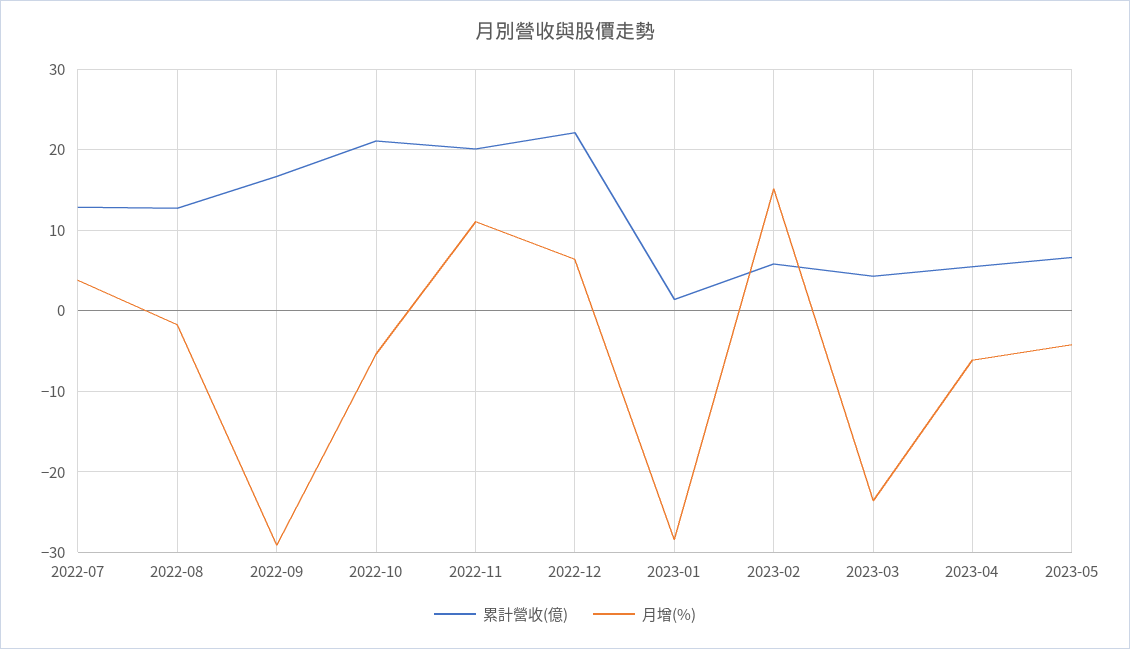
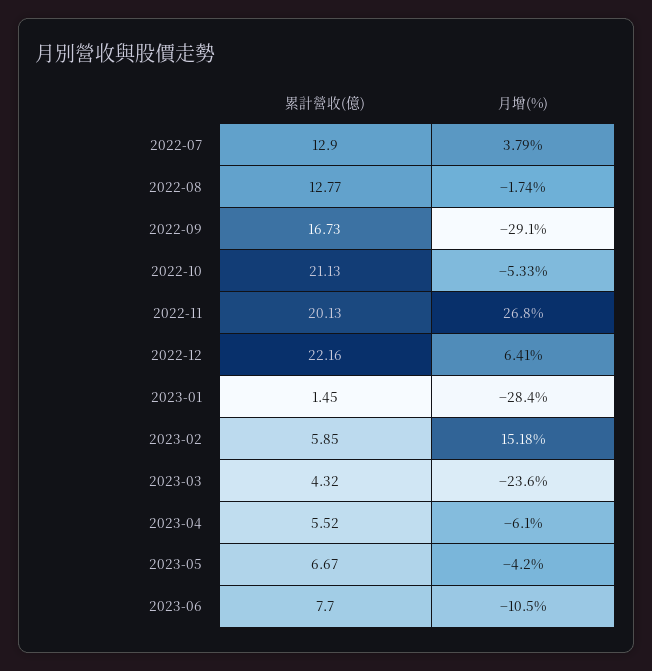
月增(%), 2022-11: 11 -> 26.8
累計營收(億), 2023-06: none -> 7.7
月增(%), 2023-06: none -> -10.5

